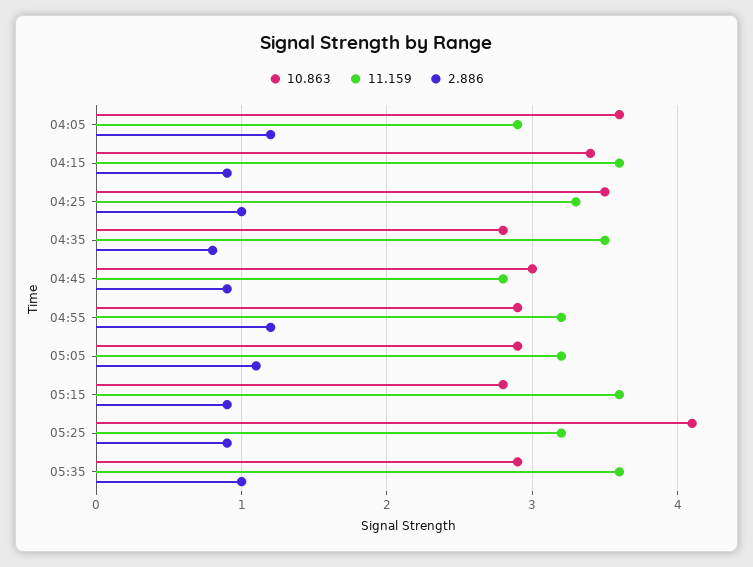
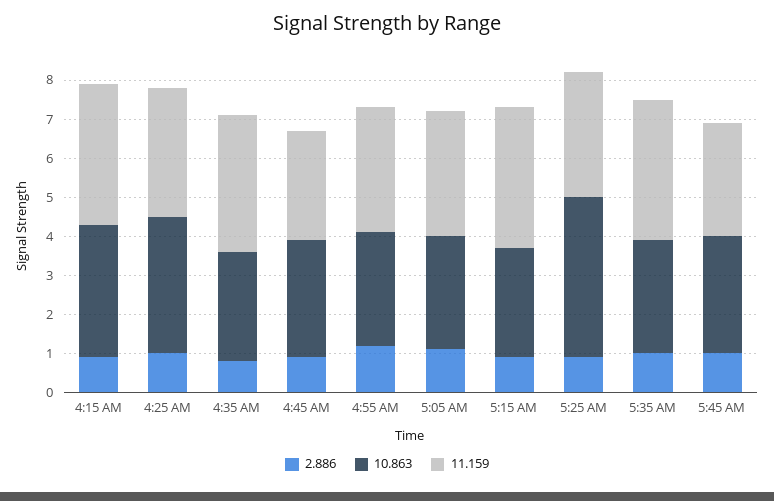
10.863, 04:05: 3.6 -> none
11.159, 04:05: 2.9 -> none
2.886, 04:05: 1.2 -> none
2.886, 5:45 AM: none -> 1
10.863, 5:45 AM: none -> 3
11.159, 5:45 AM: none -> 3

